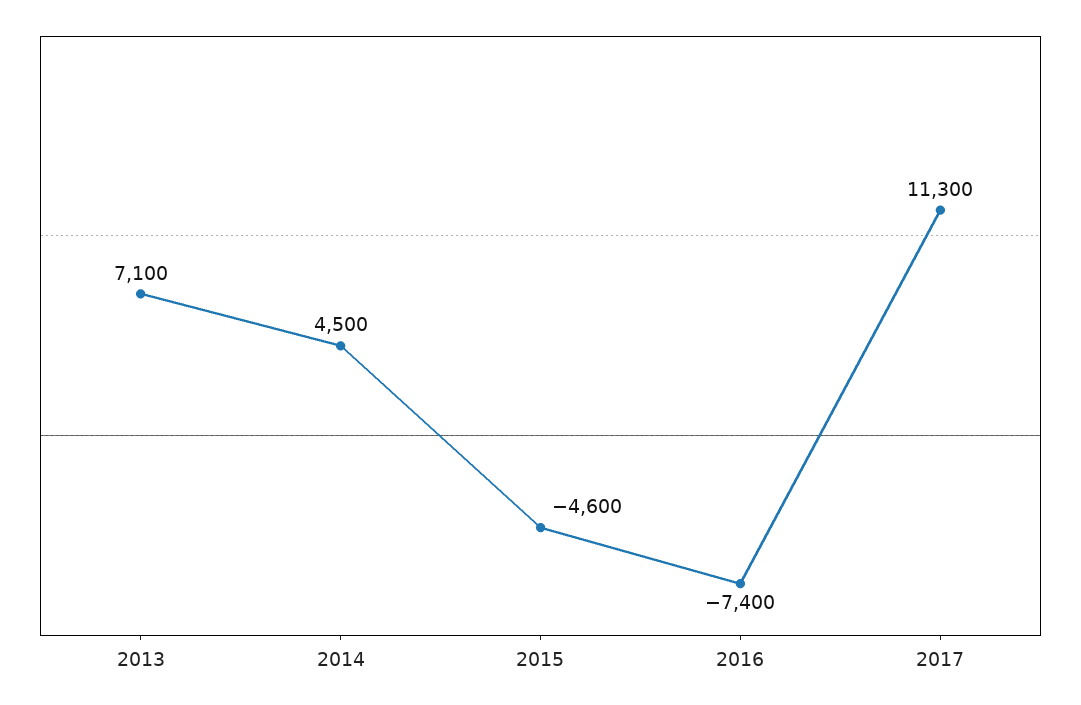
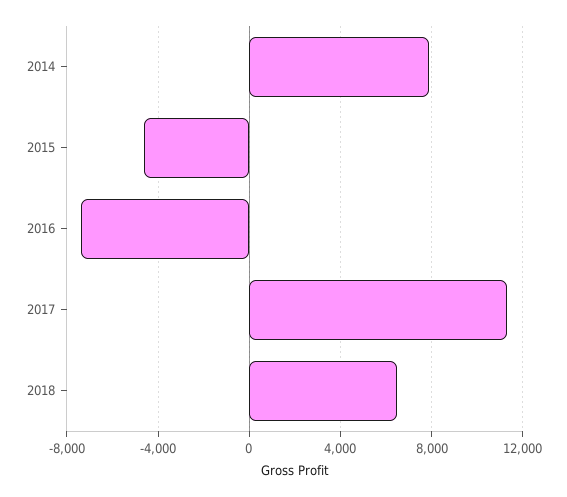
2013: 7100 -> none
2014: 4500 -> 8000
2018: none -> 6500

